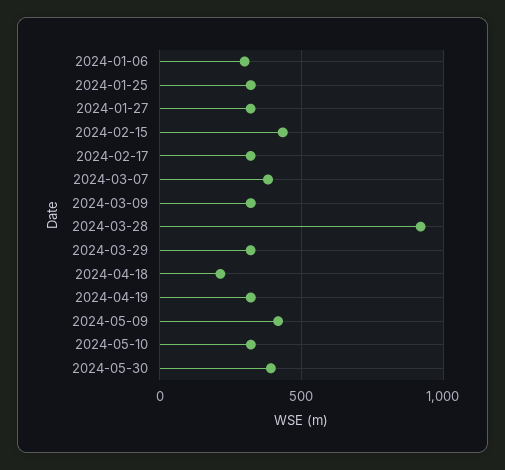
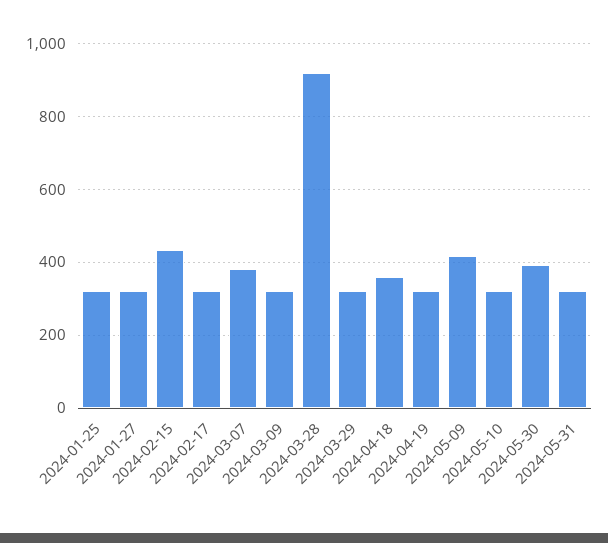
2024-01-06: 300 -> none
2024-04-18: 200 -> 360
2024-05-31: none -> 320

